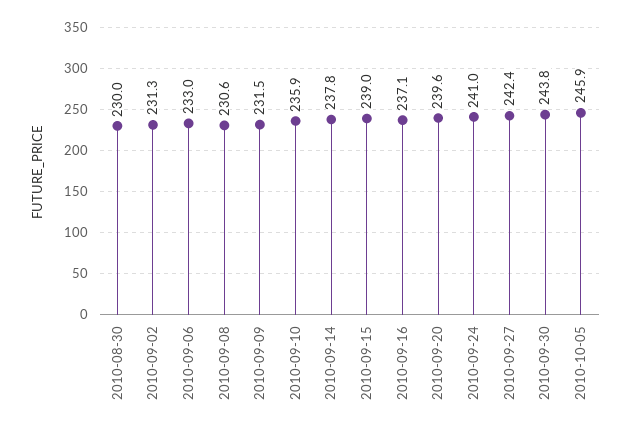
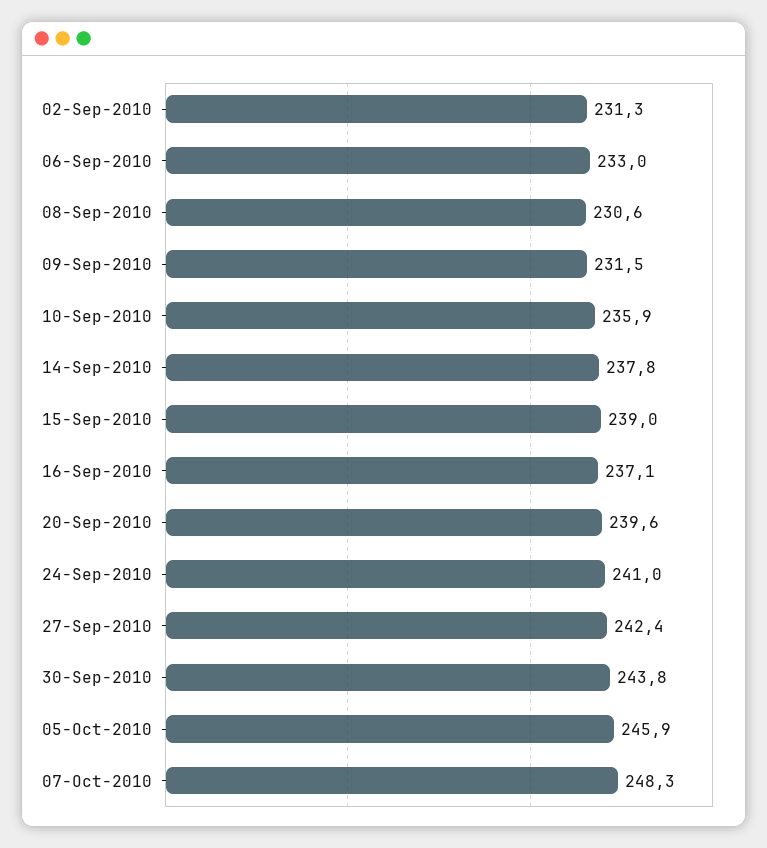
2010-08-30: 230 -> none
07-Oct-2010: none -> 248.3

